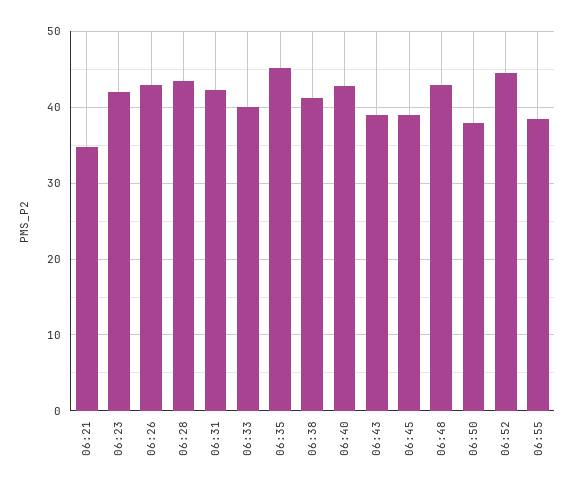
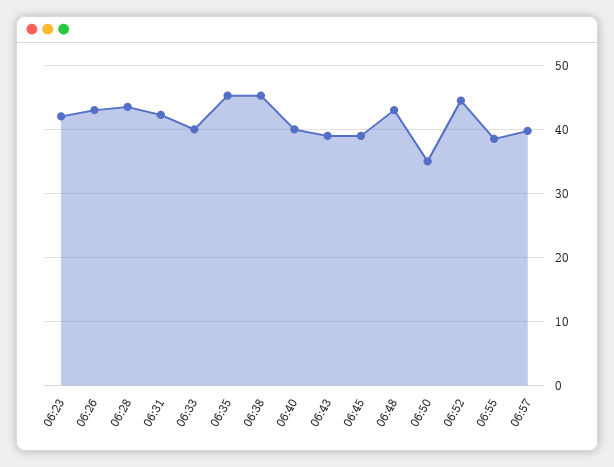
06:21: 35 -> none
06:38: 41 -> 45
06:40: 43 -> 40
06:50: 38 -> 35
06:57: none -> 40

